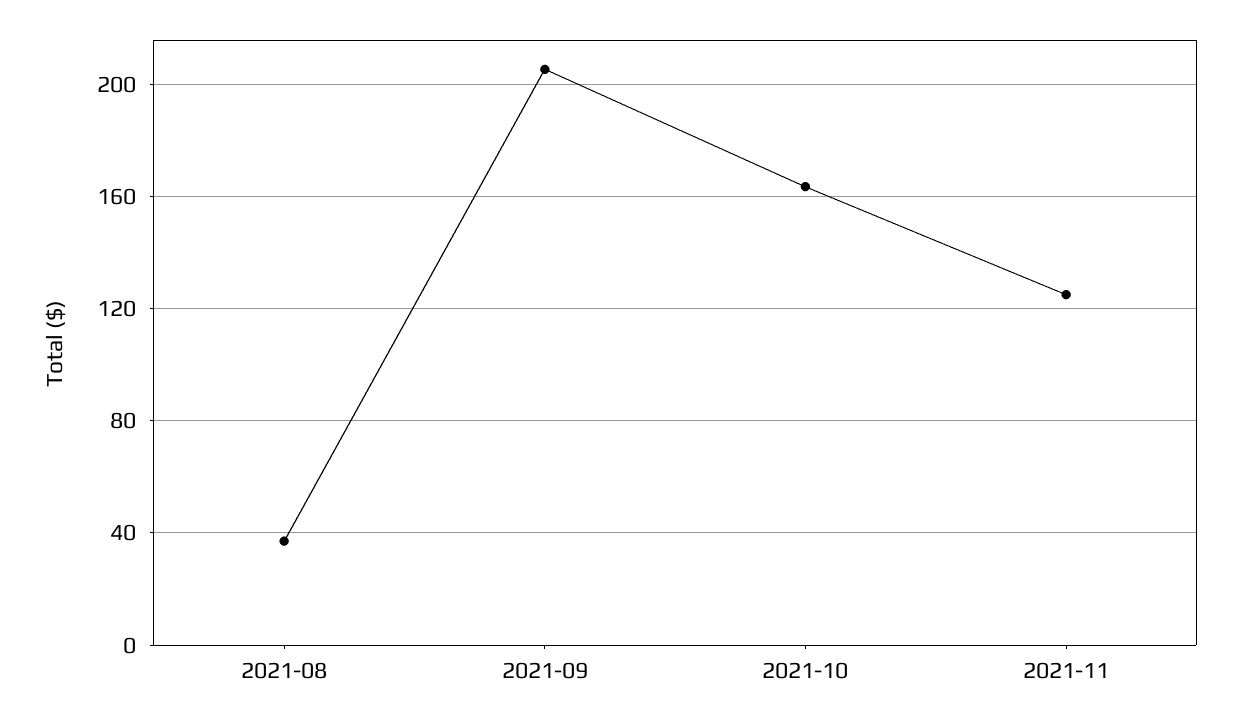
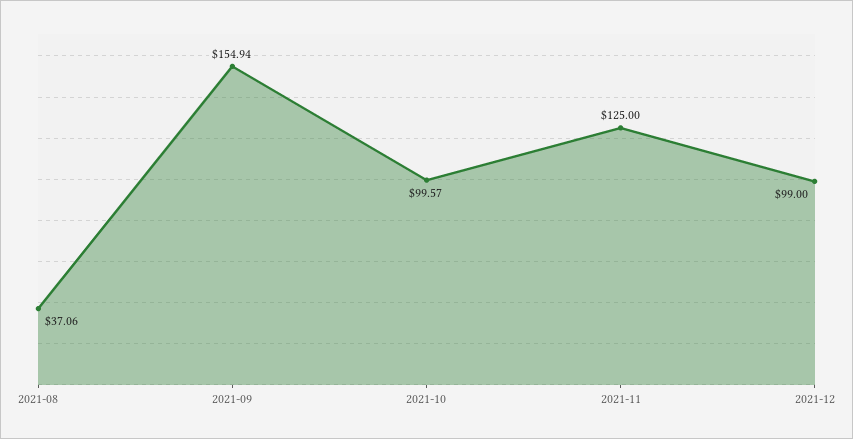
2021-09: 205 -> 154.94
2021-10: 165 -> 99.57
2021-12: none -> 99

